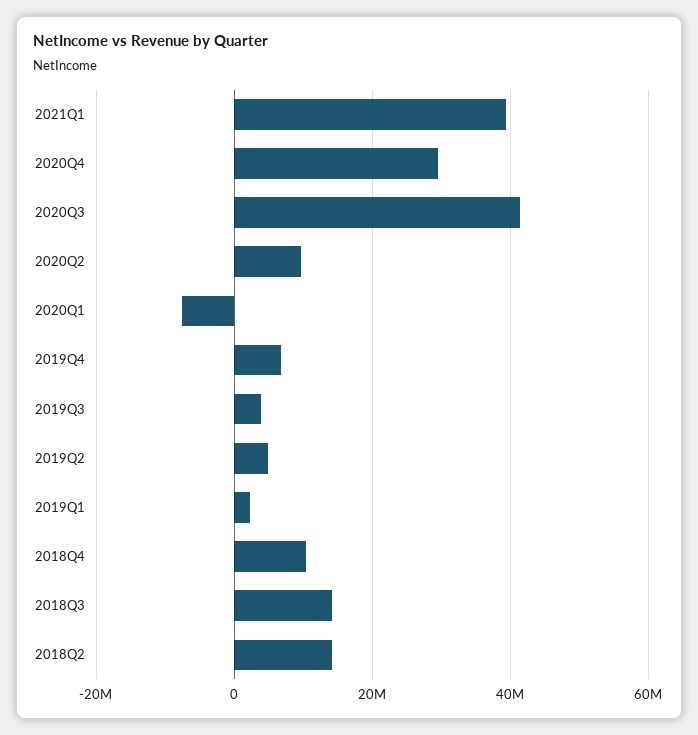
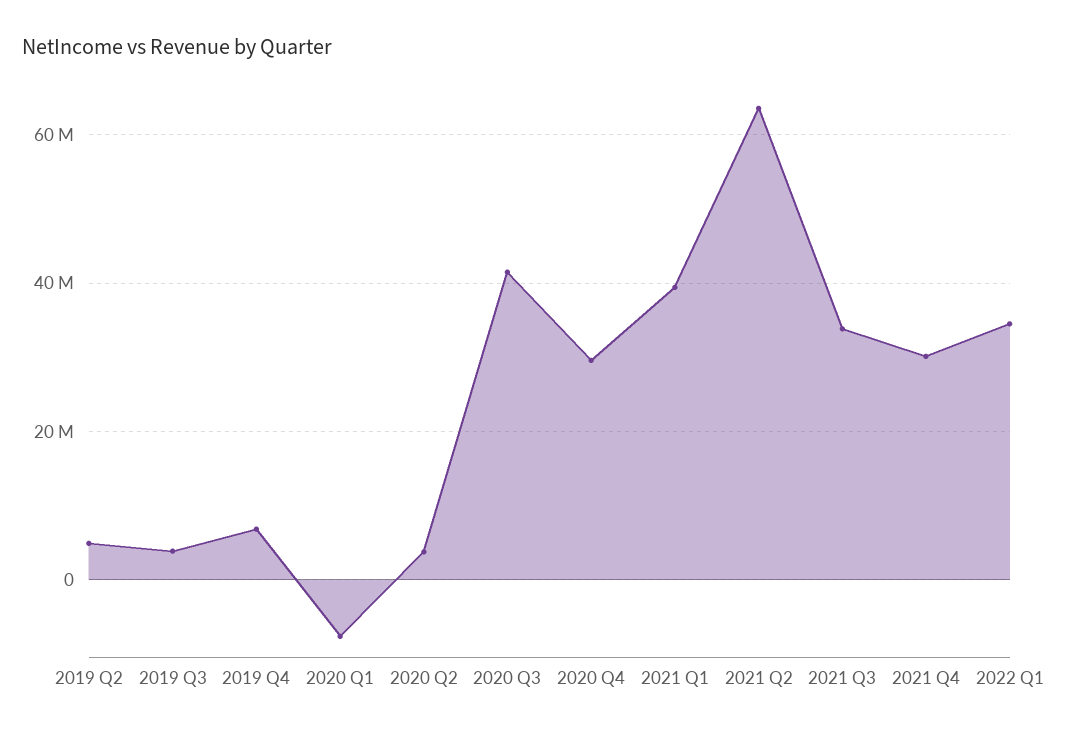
2020Q2: 10000000 -> 4000000
2019Q1: 2000000 -> none
2018Q4: 10000000 -> none
2018Q3: 14000000 -> none
2018Q2: 14000000 -> none
2021 Q2: none -> 64000000
2021 Q3: none -> 34000000
2021 Q4: none -> 30000000
2022 Q1: none -> 34000000

